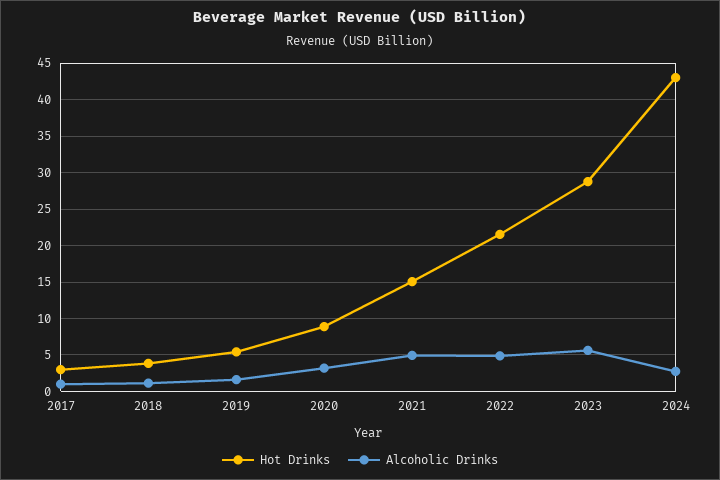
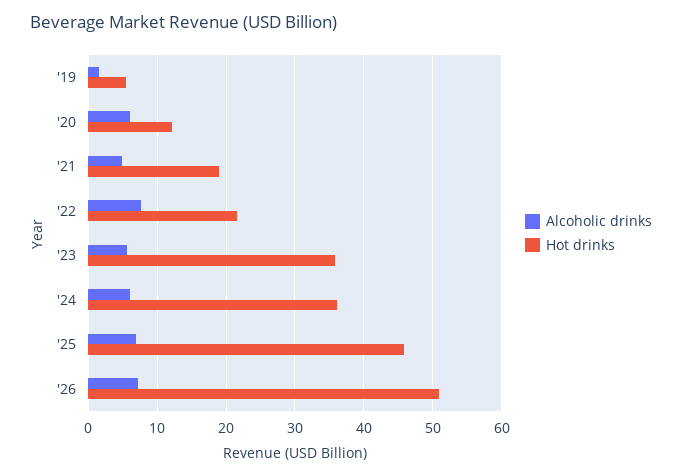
Hot Drinks, 2017: 3 -> none
Alcoholic Drinks, 2017: 1 -> none
Hot Drinks, 2018: 4 -> none
Alcoholic Drinks, 2018: 1 -> none
Hot Drinks, 2020: 9 -> 12
Alcoholic Drinks, 2020: 3 -> 6
Hot Drinks, 2021: 15 -> 19
Alcoholic Drinks, 2022: 5 -> 8
Hot Drinks, 2023: 29 -> 36
Hot Drinks, 2024: 43 -> 36
Alcoholic Drinks, 2024: 3 -> 6
Alcoholic Drinks, '25: none -> 7
Hot Drinks, '25: none -> 46
Alcoholic Drinks, '26: none -> 7
Hot Drinks, '26: none -> 51

